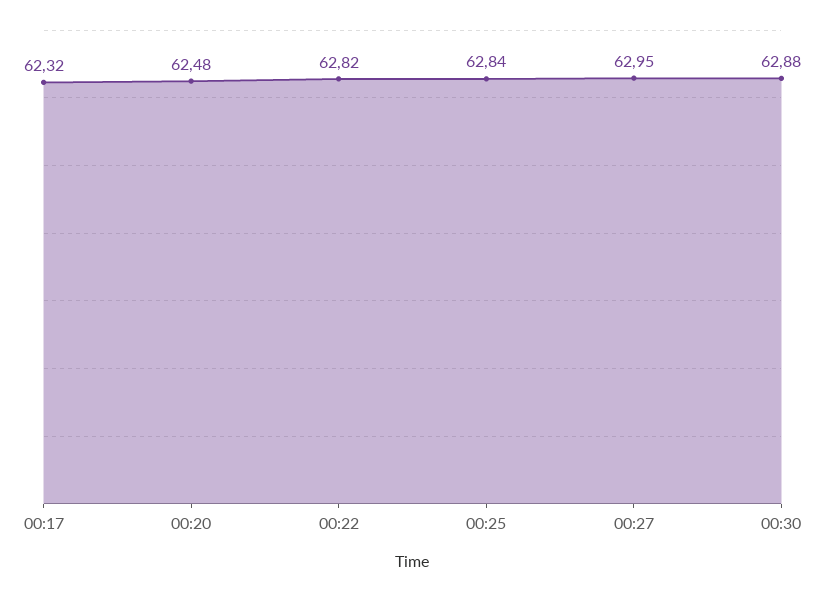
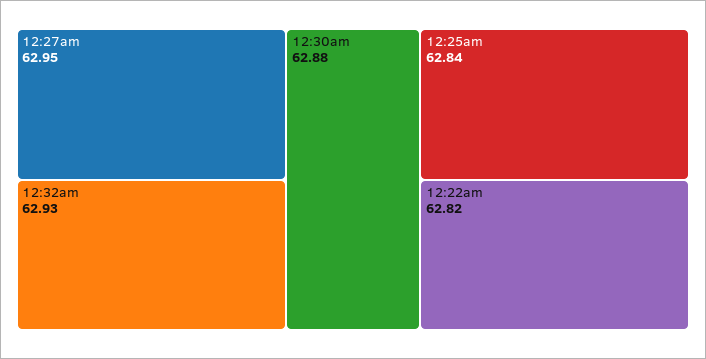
00:17: 62.32 -> none
00:20: 62.48 -> none
12:32am: none -> 62.93

